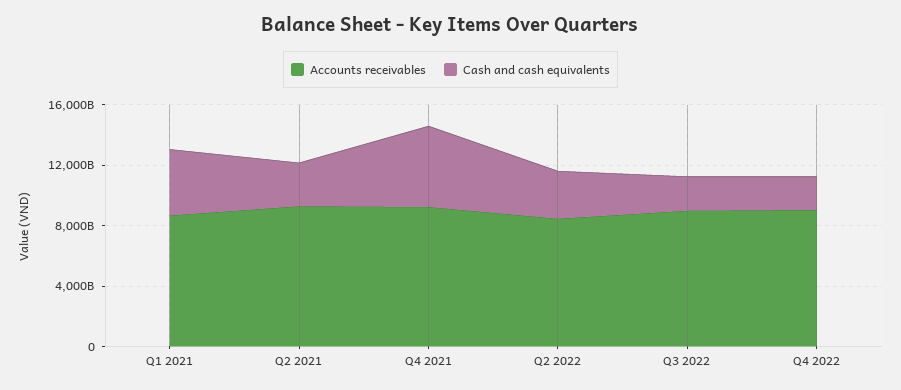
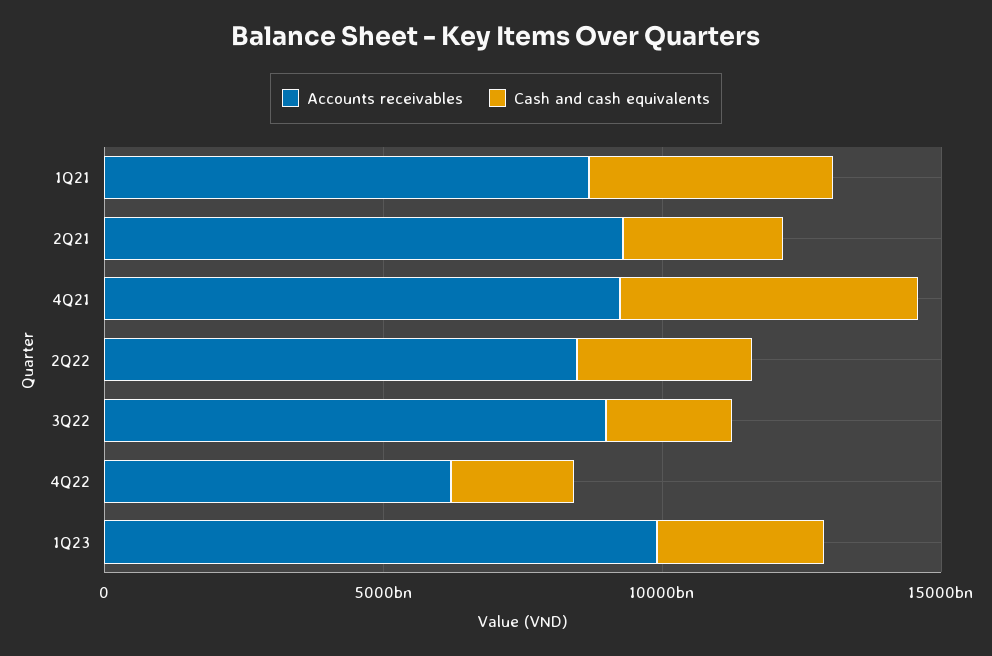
Accounts receivables, Q4 2022: 9000000000000 -> 6000000000000
Accounts receivables, 1Q23: none -> 10000000000000
Cash and cash equivalents, 1Q23: none -> 3000000000000

